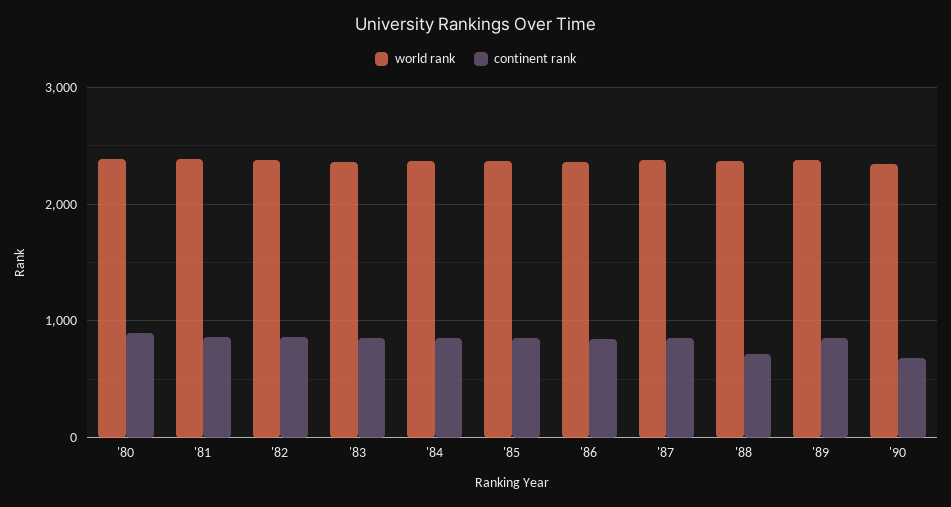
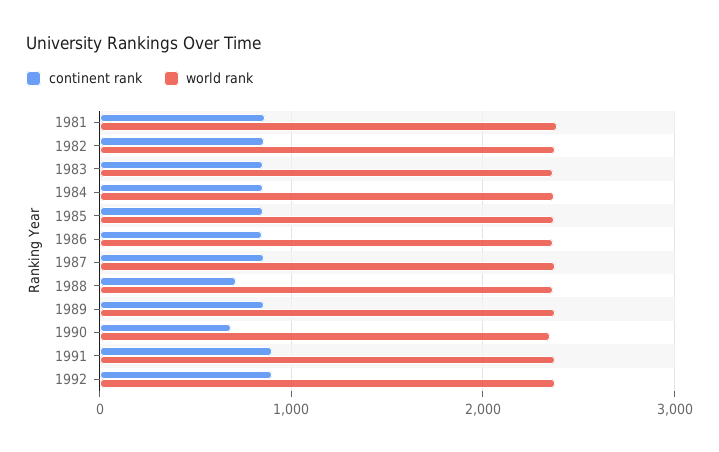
world rank, '80: 2400 -> none
continent rank, '80: 900 -> none
continent rank, 1991: none -> 900
world rank, 1991: none -> 2400
continent rank, 1992: none -> 900
world rank, 1992: none -> 2400

